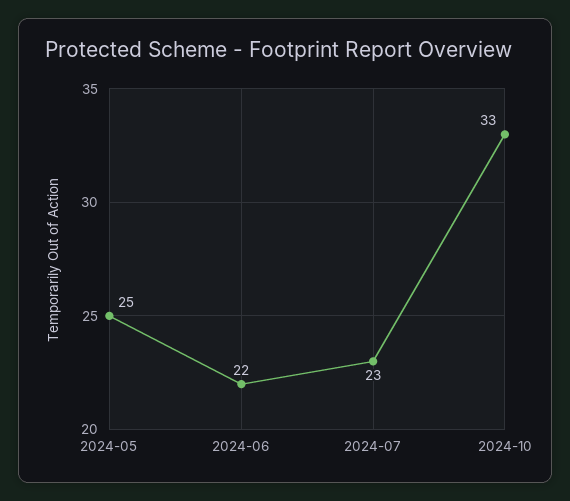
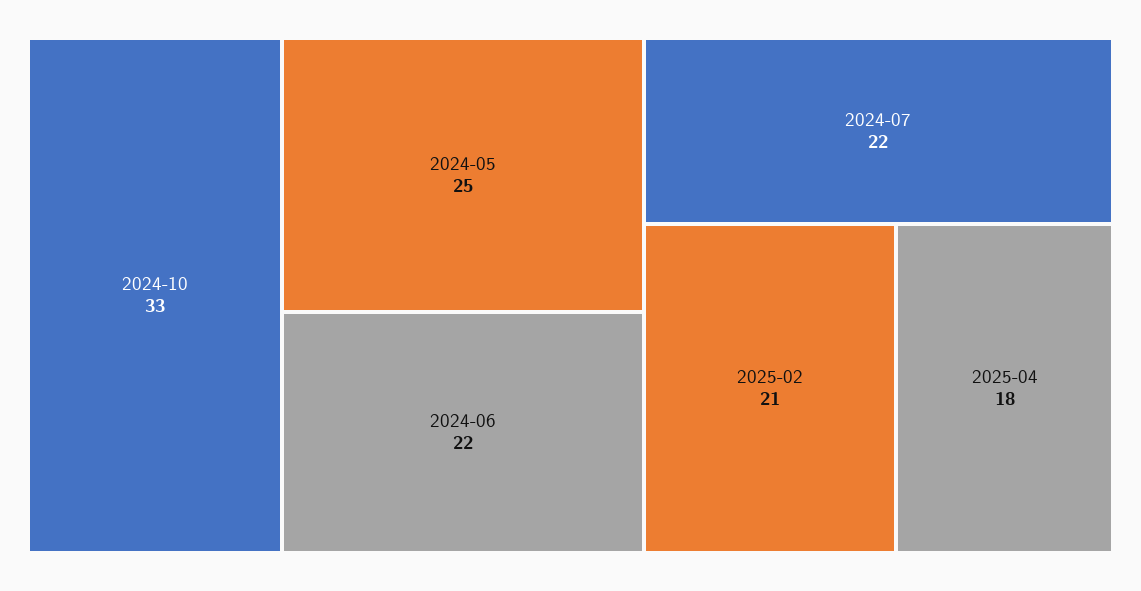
2024-07: 23 -> 22
2025-02: none -> 21
2025-04: none -> 18

